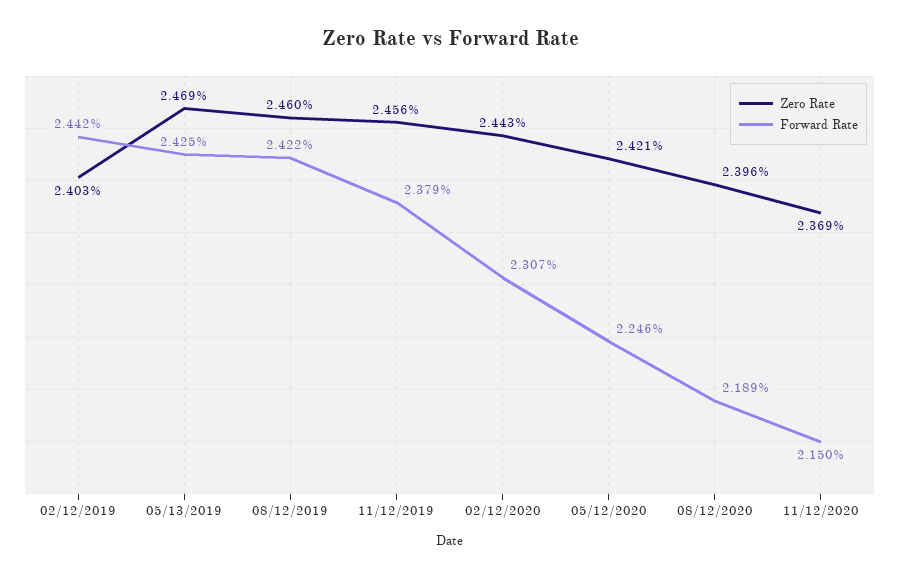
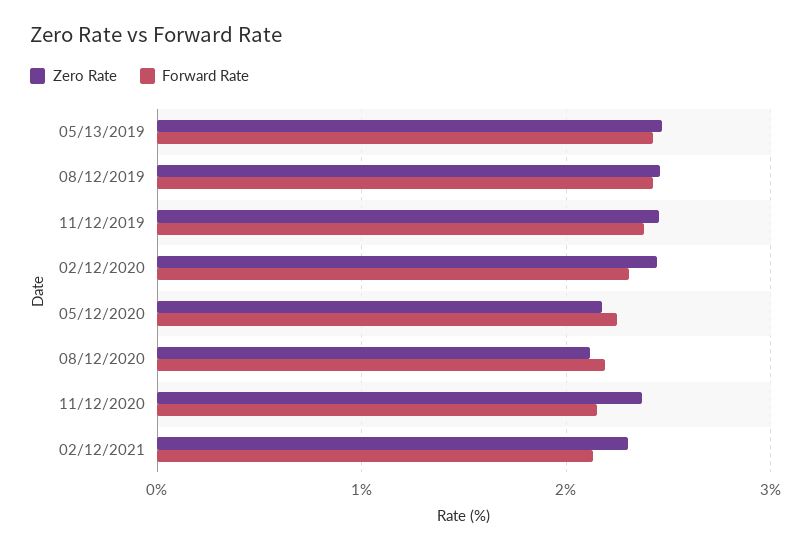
Zero Rate, 02/12/2019: 2.403 -> none
Forward Rate, 02/12/2019: 2.442 -> none
Zero Rate, 05/12/2020: 2.421 -> 2.2
Zero Rate, 08/12/2020: 2.396 -> 2.1
Zero Rate, 02/12/2021: none -> 2.3
Forward Rate, 02/12/2021: none -> 2.1

